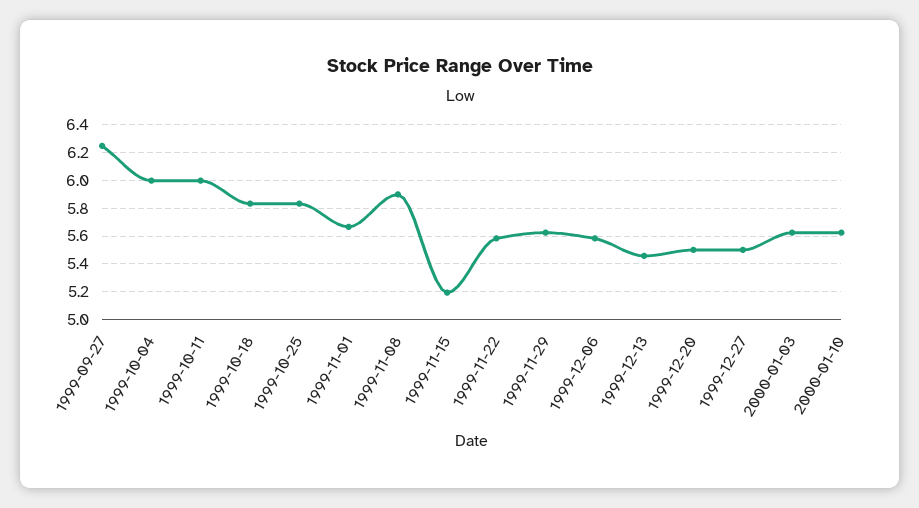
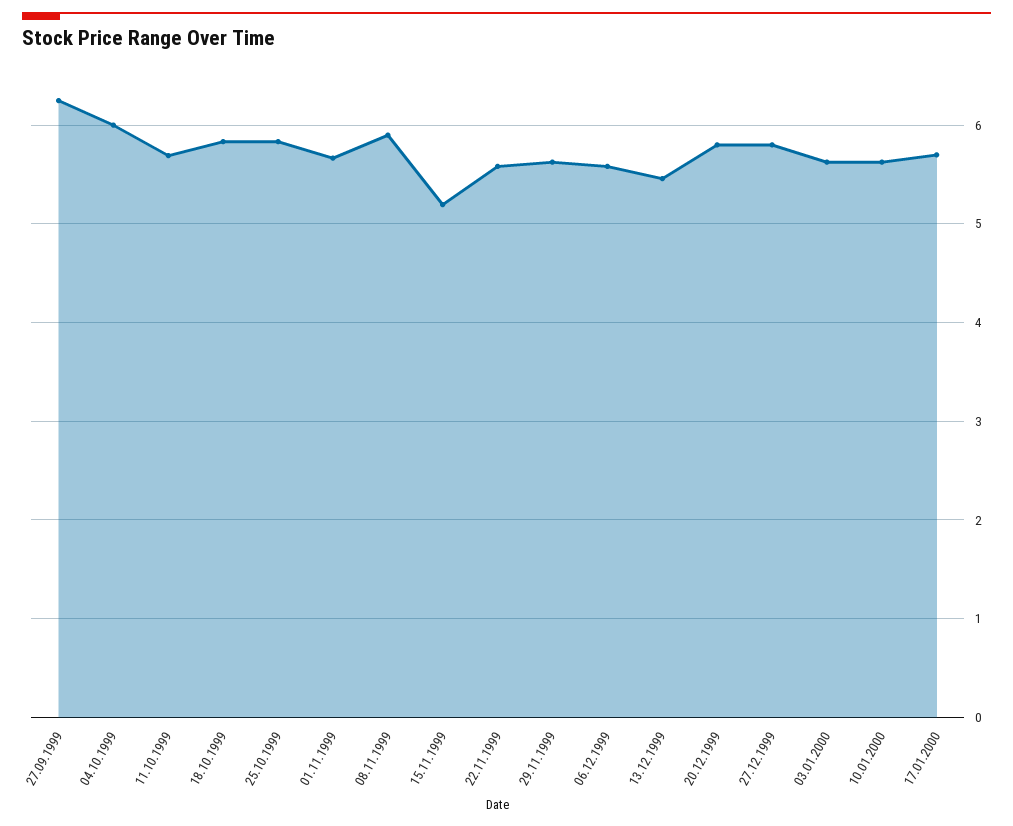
1999-10-11: 6 -> 5.7
1999-12-20: 5.5 -> 5.8
1999-12-27: 5.5 -> 5.8
17.01.2000: none -> 5.7

